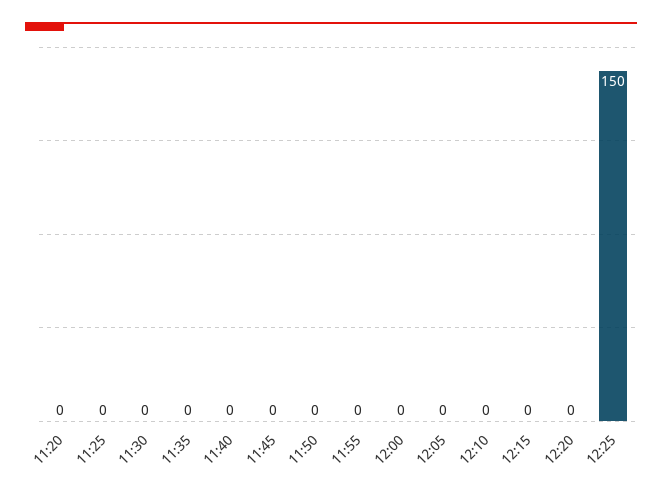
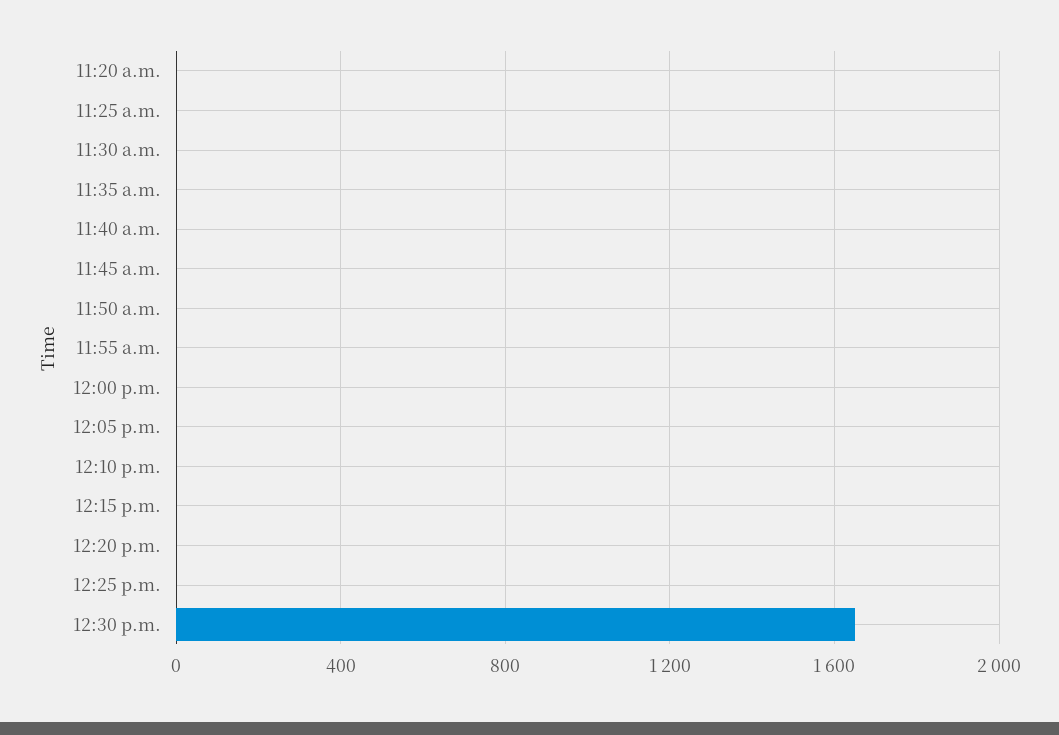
12:25: 150 -> 0
12:30 p.m.: none -> 1650

